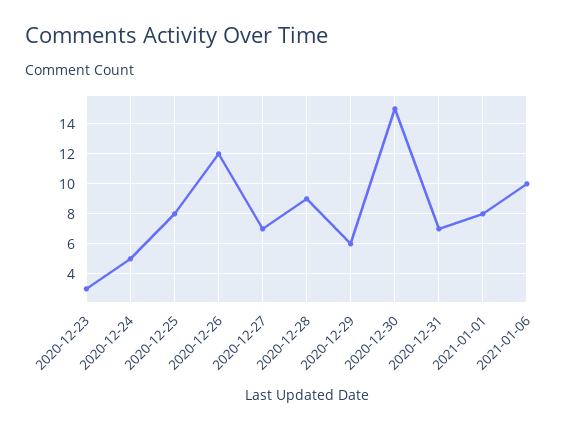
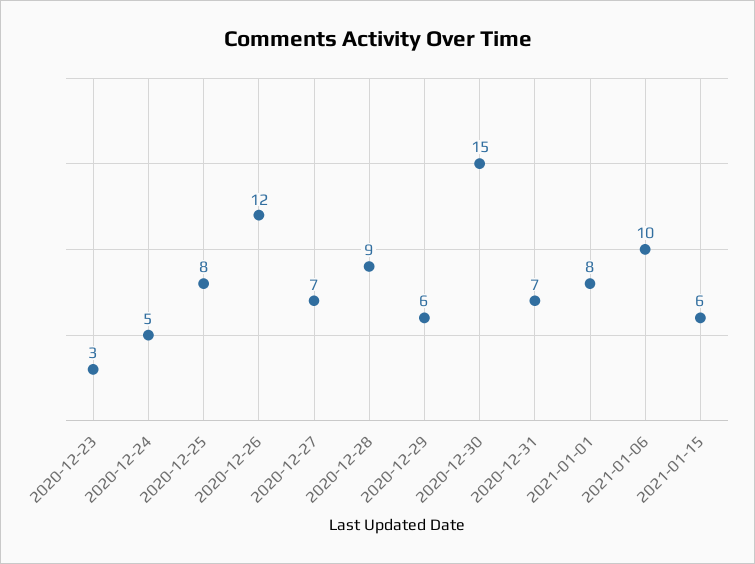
2021-01-15: none -> 6

